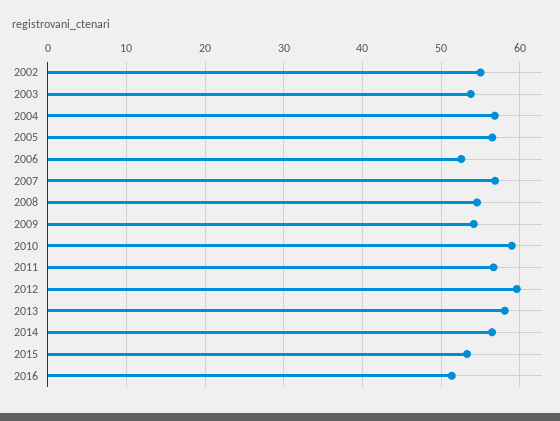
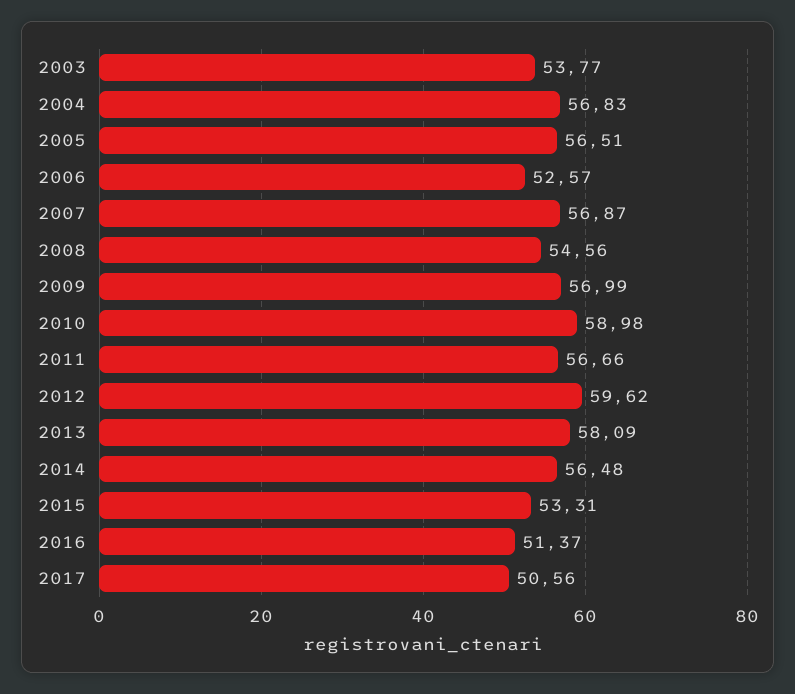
2002: 55 -> none
2009: 54 -> 56.99
2017: none -> 50.56

